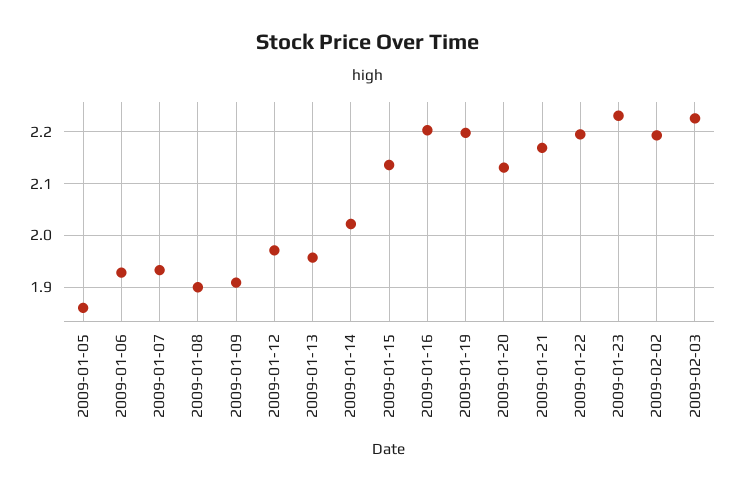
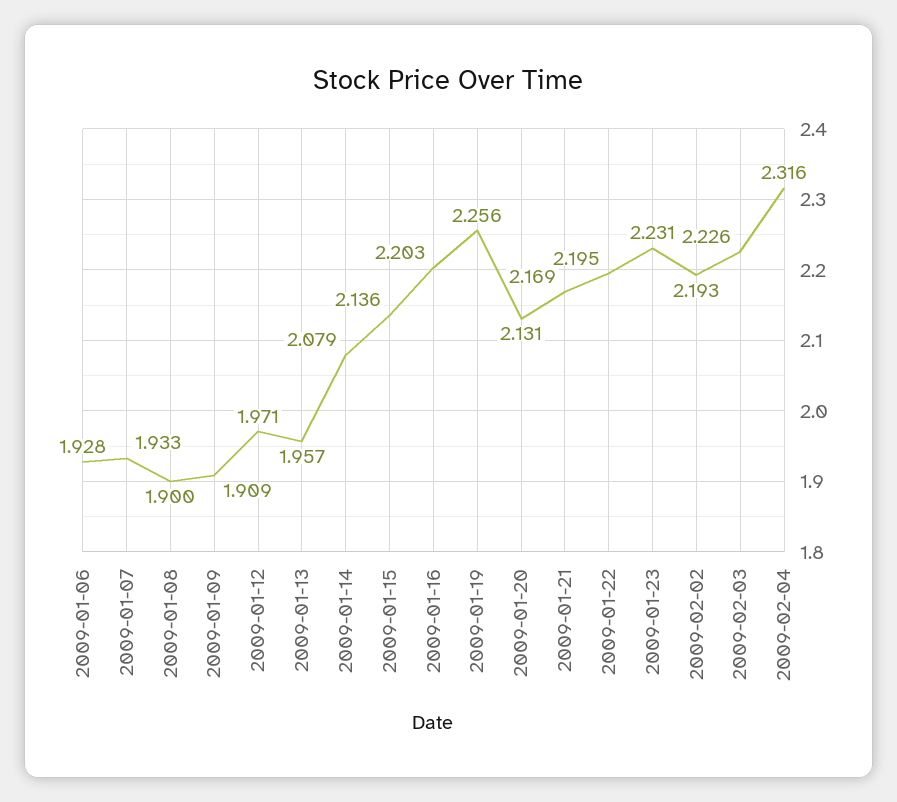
2009-01-05: 1.86 -> none
2009-01-14: 2.02 -> 2.079
2009-01-19: 2.2 -> 2.256
2009-02-04: none -> 2.316

